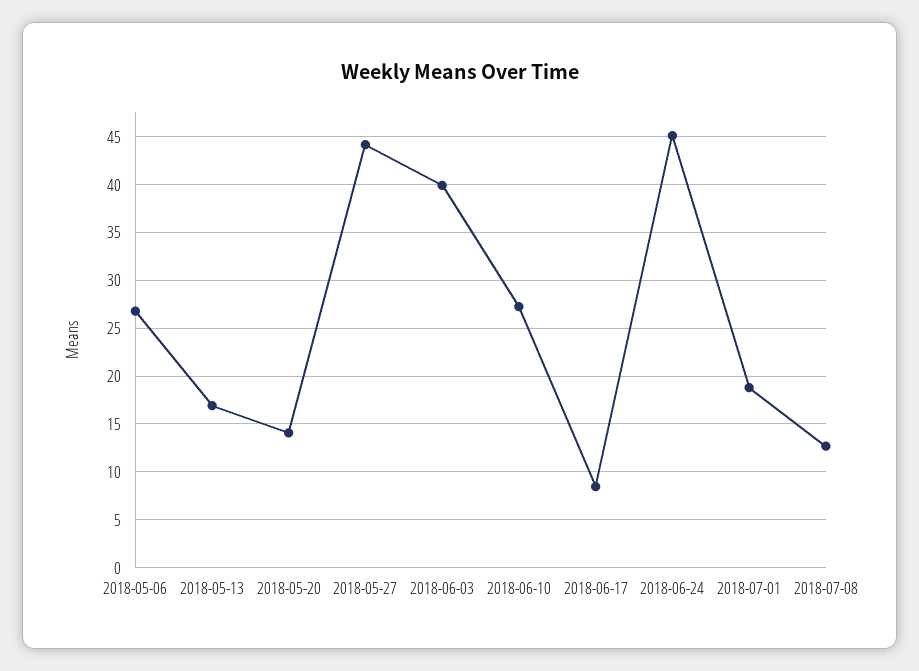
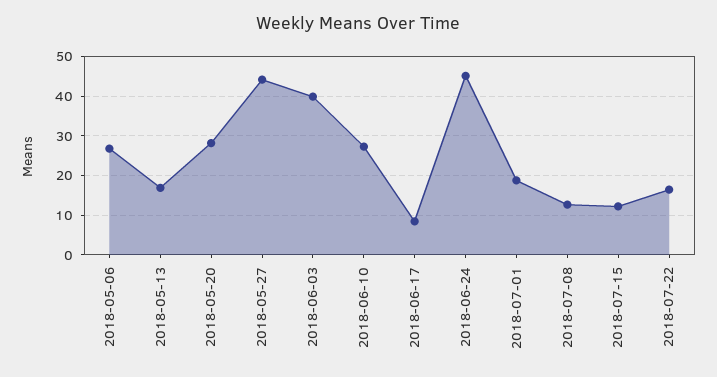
2018-05-20: 14 -> 28
2018-07-15: none -> 12
2018-07-22: none -> 16

